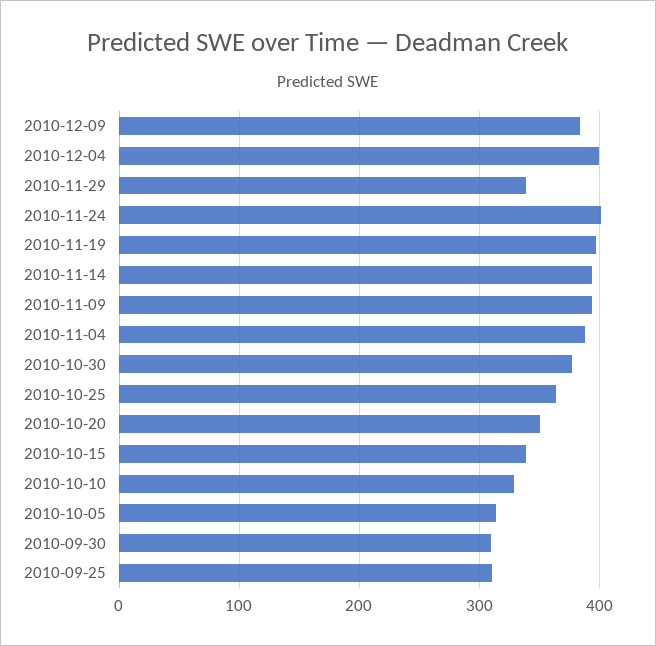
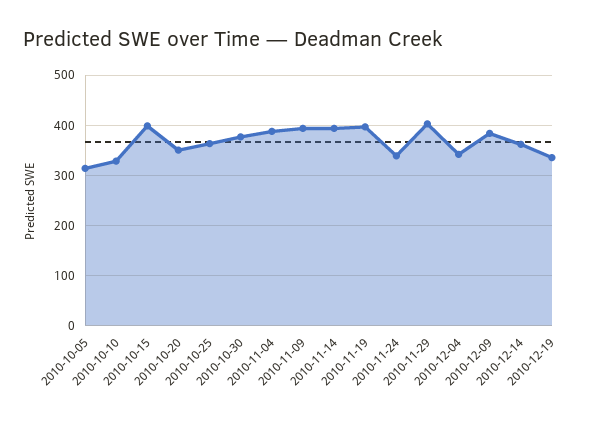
2010-12-04: 400 -> 340
2010-11-29: 340 -> 400
2010-11-24: 400 -> 340
2010-10-15: 340 -> 400
2010-09-30: 310 -> none
2010-09-25: 310 -> none
2010-12-14: none -> 360
2010-12-19: none -> 340

